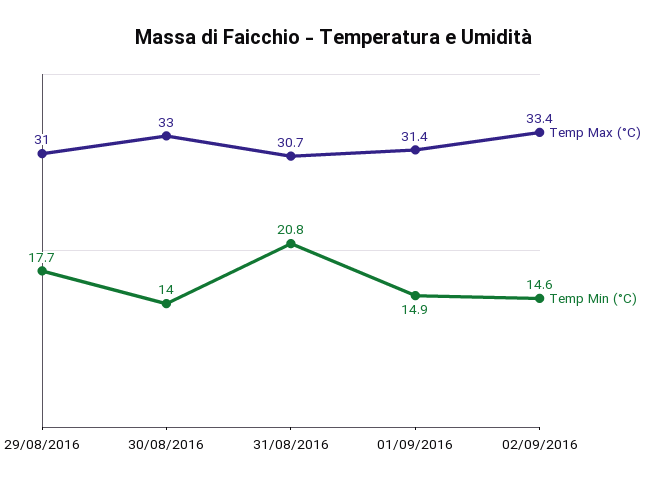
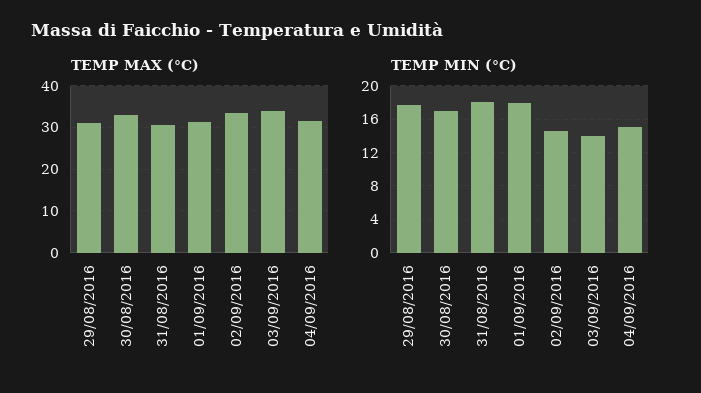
Temp Min (°C), 30/08/2016: 14 -> 17
Temp Min (°C), 31/08/2016: 20.8 -> 18
Temp Min (°C), 01/09/2016: 14.9 -> 18
Temp Max (°C), 03/09/2016: none -> 34
Temp Max (°C), 04/09/2016: none -> 32
Temp Min (°C), 03/09/2016: none -> 14
Temp Min (°C), 04/09/2016: none -> 15

